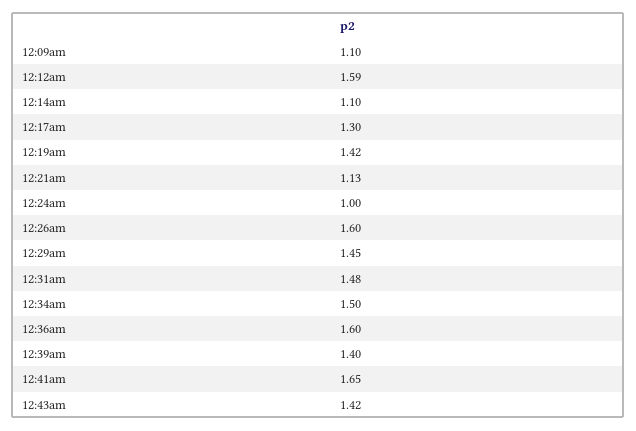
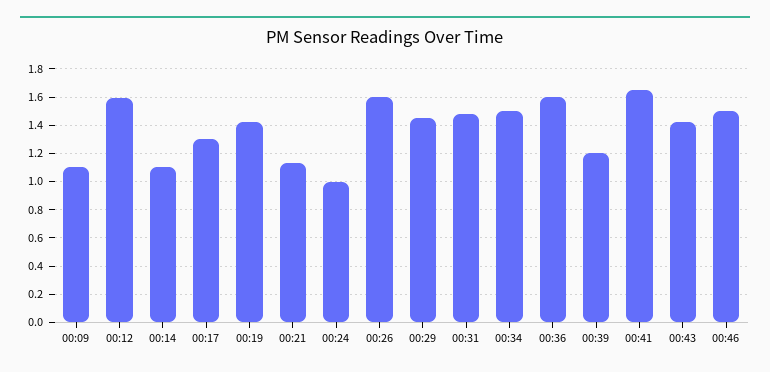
12:39am: 1.4 -> 1.2
00:46: none -> 1.5

